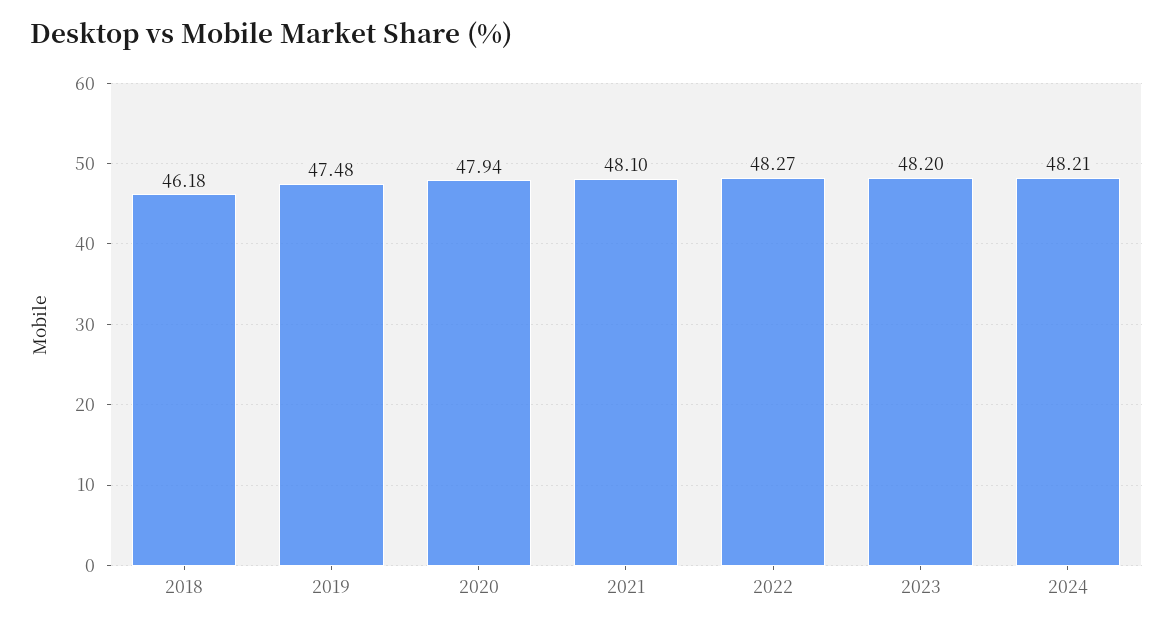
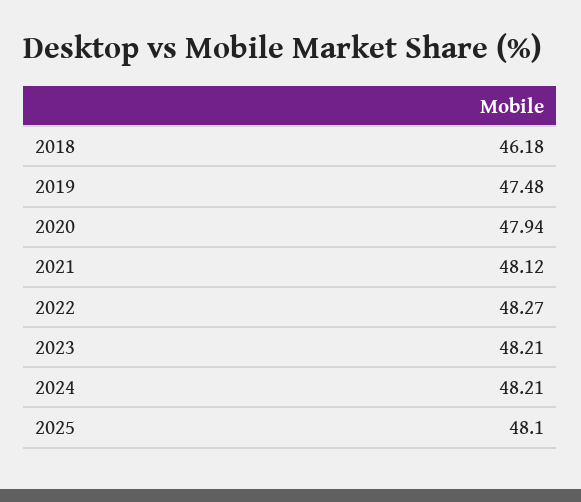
2021: 48.1 -> 48.12
2023: 48.2 -> 48.21
2025: none -> 48.1

